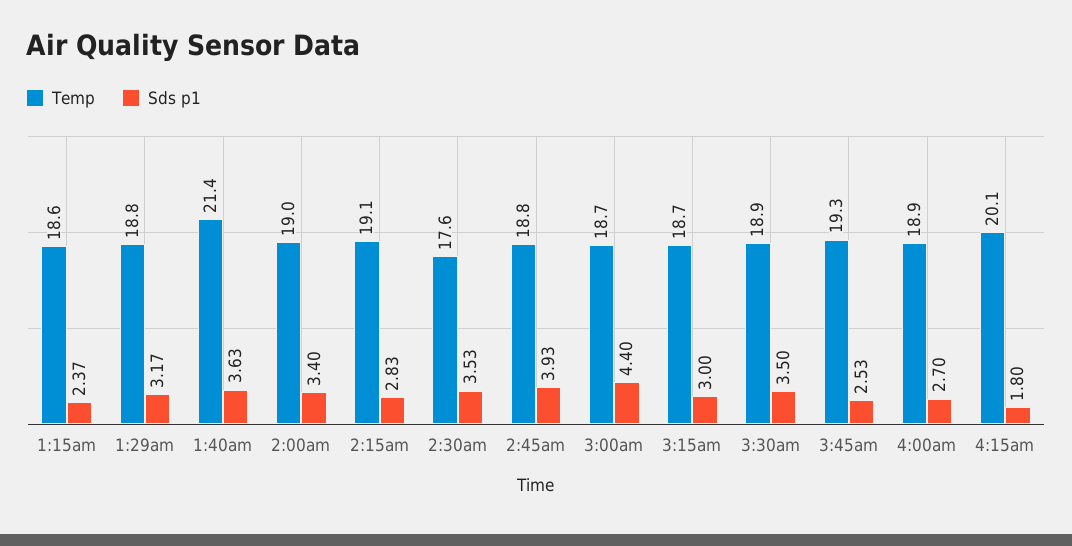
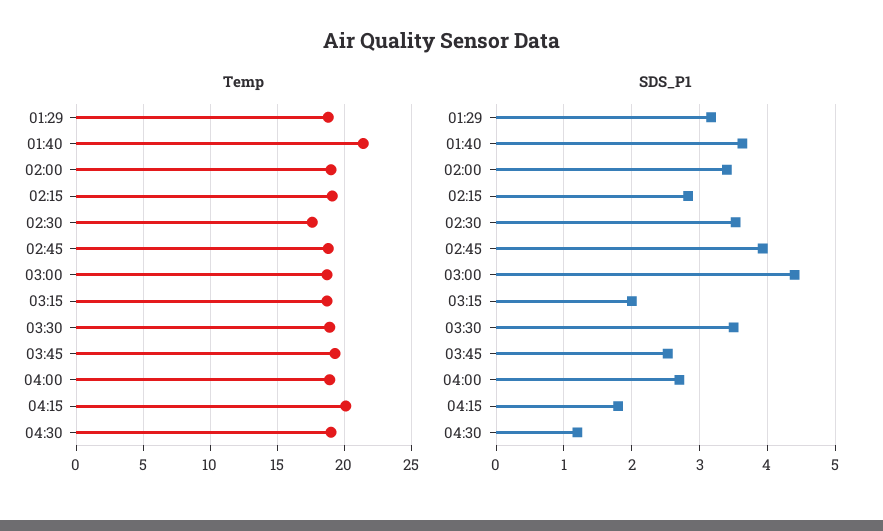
Temp, 1:15am: 18.6 -> none
Sds p1, 1:15am: 2.37 -> none
Sds p1, 3:15am: 3 -> 2
Temp, 04:30: none -> 19
Sds p1, 04:30: none -> 1.2

